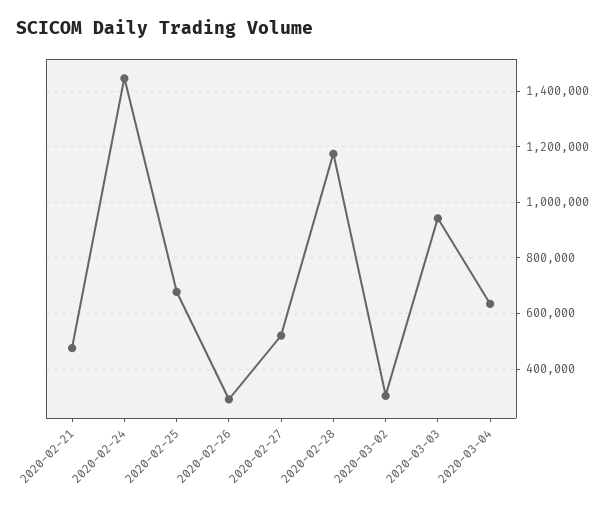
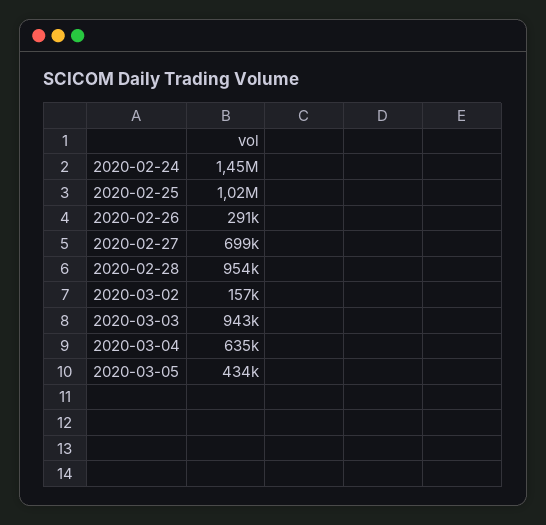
2020-02-21: 475000 -> none
2020-02-25: 675000 -> 1020000
2020-02-27: 525000 -> 699000
2020-02-28: 1175000 -> 954000
2020-03-02: 300000 -> 157000
2020-03-05: none -> 434000

